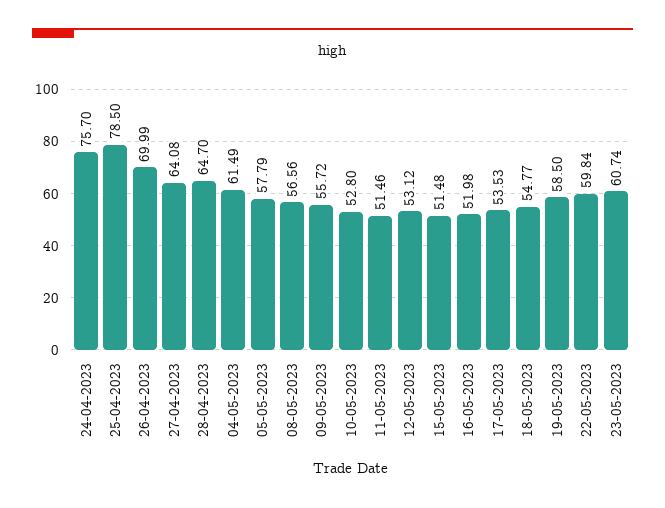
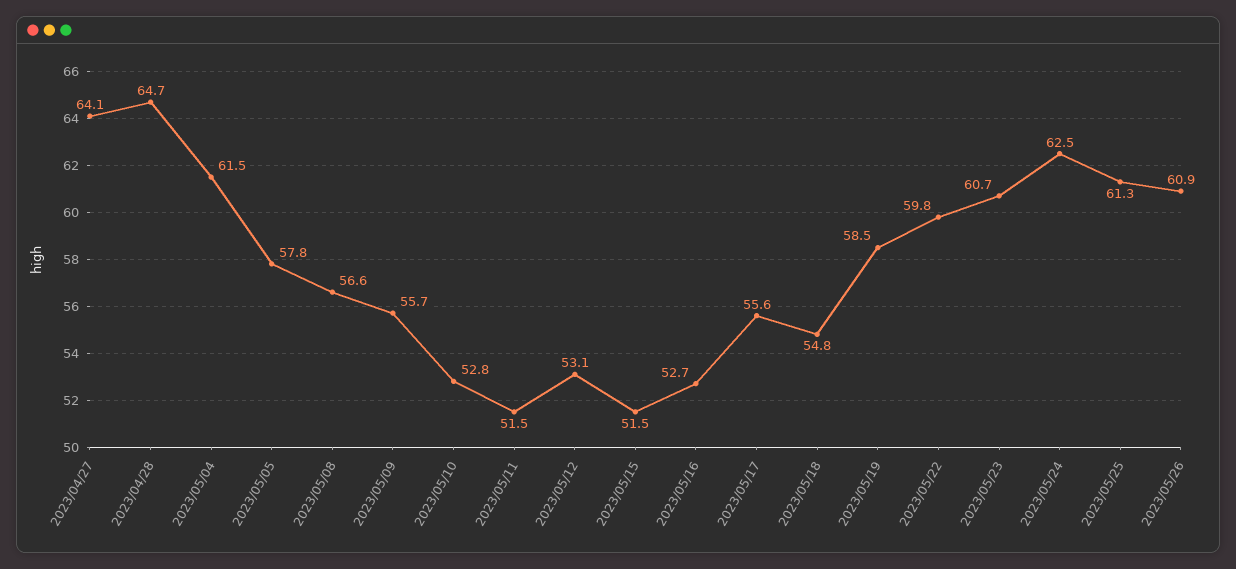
24-04-2023: 75.7 -> none
25-04-2023: 78.5 -> none
26-04-2023: 69.99 -> none
16-05-2023: 51.98 -> 52.7
17-05-2023: 53.53 -> 55.6
2023/05/24: none -> 62.5
2023/05/25: none -> 61.3
2023/05/26: none -> 60.9

